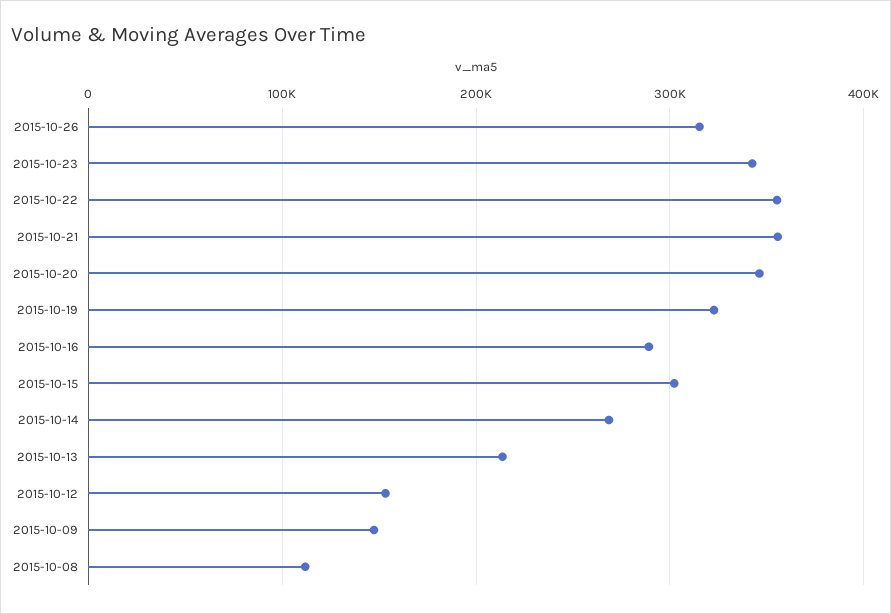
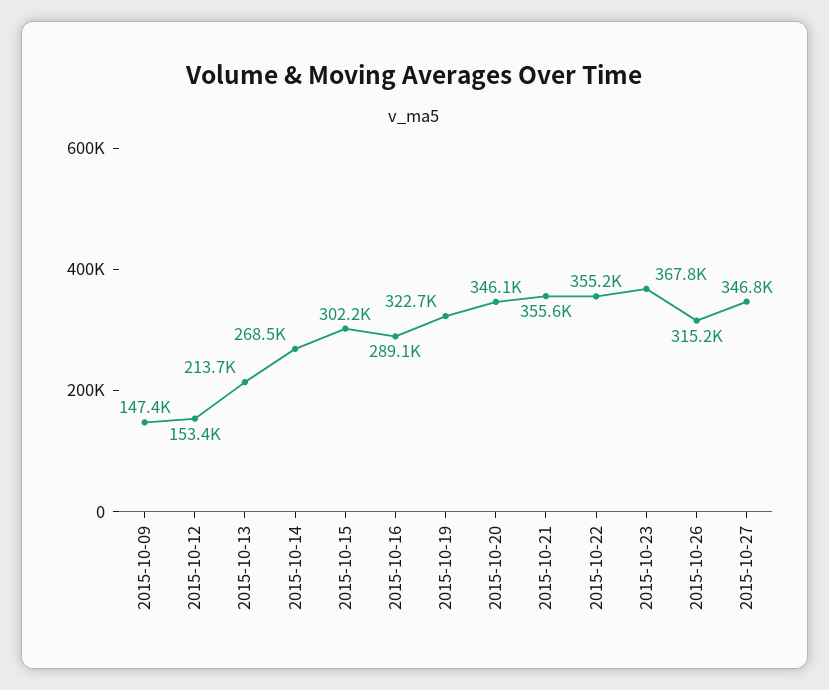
2015-10-23: 340000 -> 367800
2015-10-08: 110000 -> none
2015-10-27: none -> 346800

